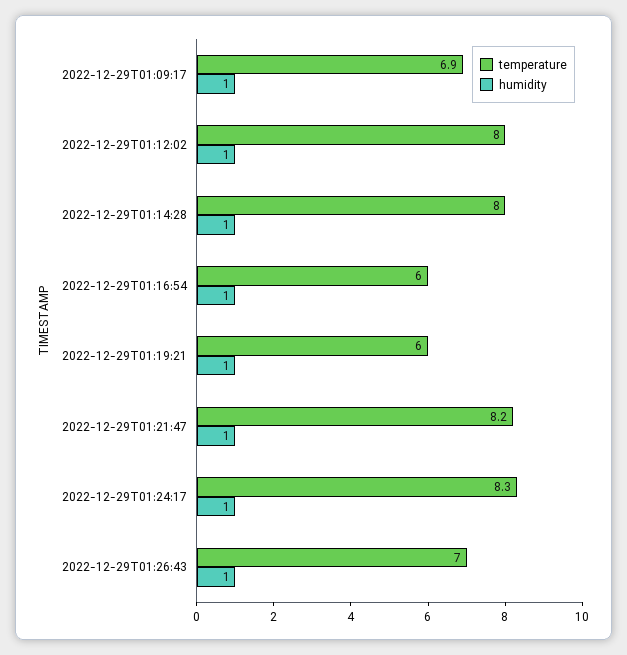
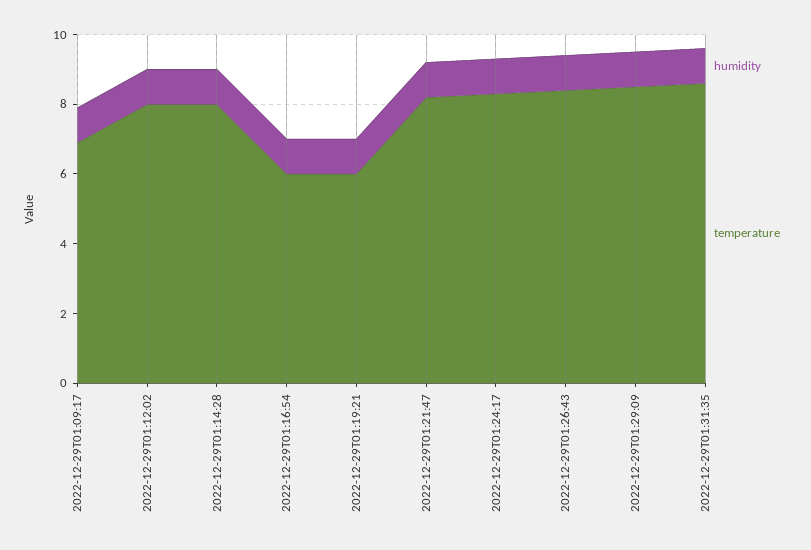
temperature, 2022-12-29T01:26:43: 7 -> 8.5
humidity, 2022-12-29T01:29:09: none -> 1
temperature, 2022-12-29T01:29:09: none -> 8.5
humidity, 2022-12-29T01:31:35: none -> 1
temperature, 2022-12-29T01:31:35: none -> 8.5

